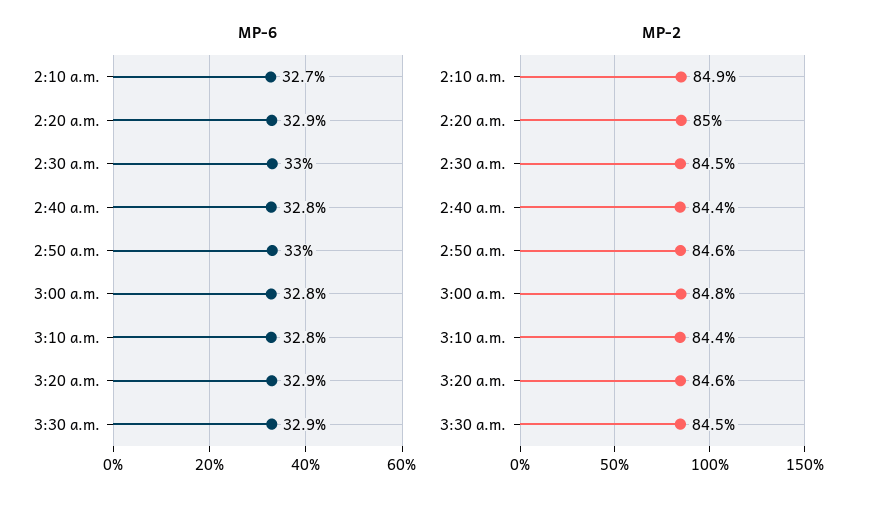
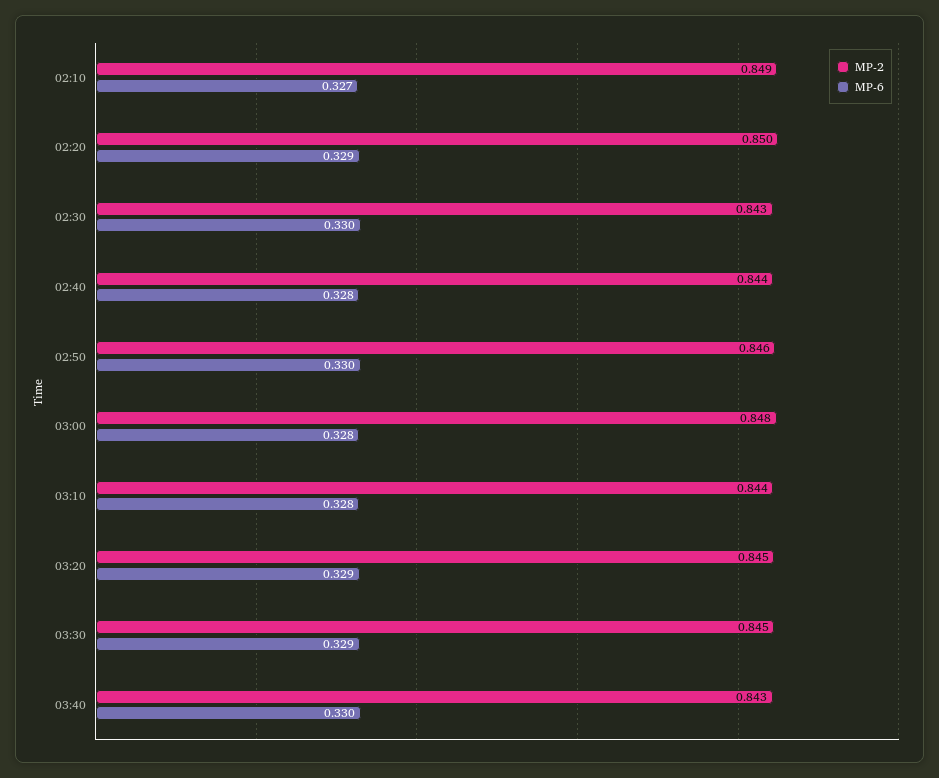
MP-2, 2:30 a.m.: 0.845 -> 0.843
MP-2, 3:20 a.m.: 0.846 -> 0.845
MP-2, 03:40: none -> 0.843
MP-6, 03:40: none -> 0.33

